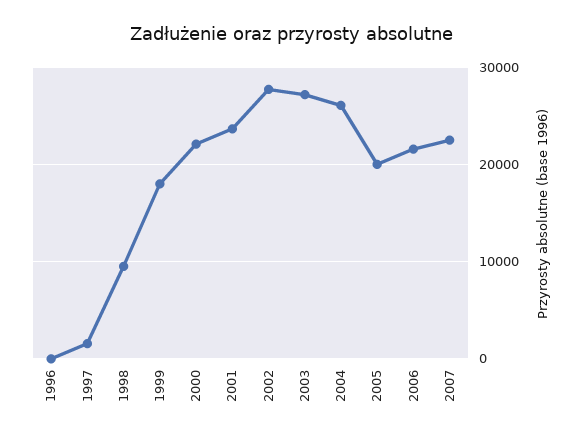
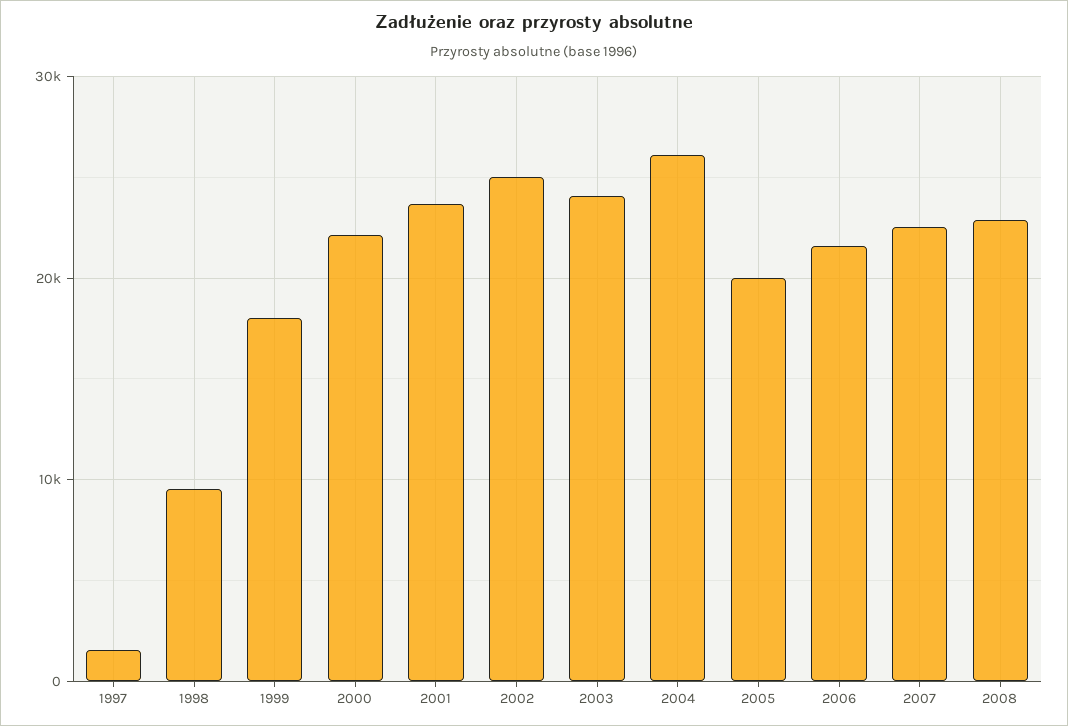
1996: 0 -> none
2002: 28000 -> 25000
2003: 27000 -> 24000
2008: none -> 23000

